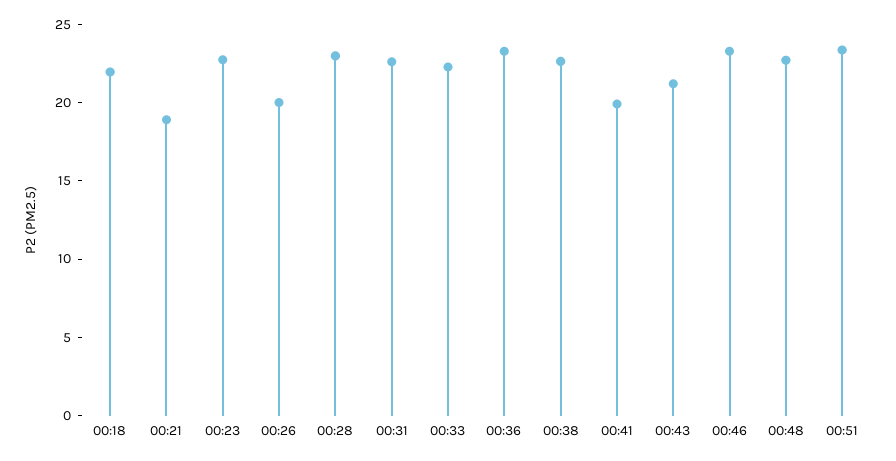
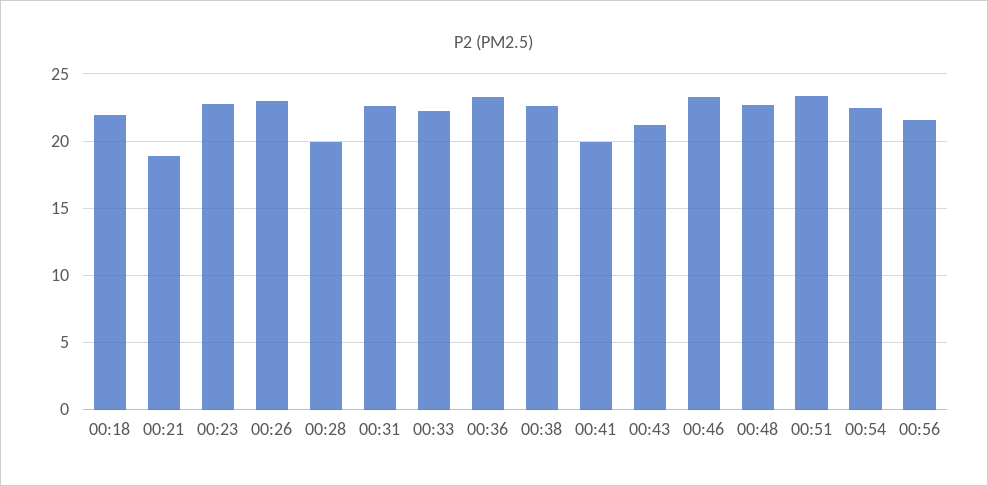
00:26: 20 -> 23
00:28: 23 -> 20
00:54: none -> 22.5
00:56: none -> 21.5

